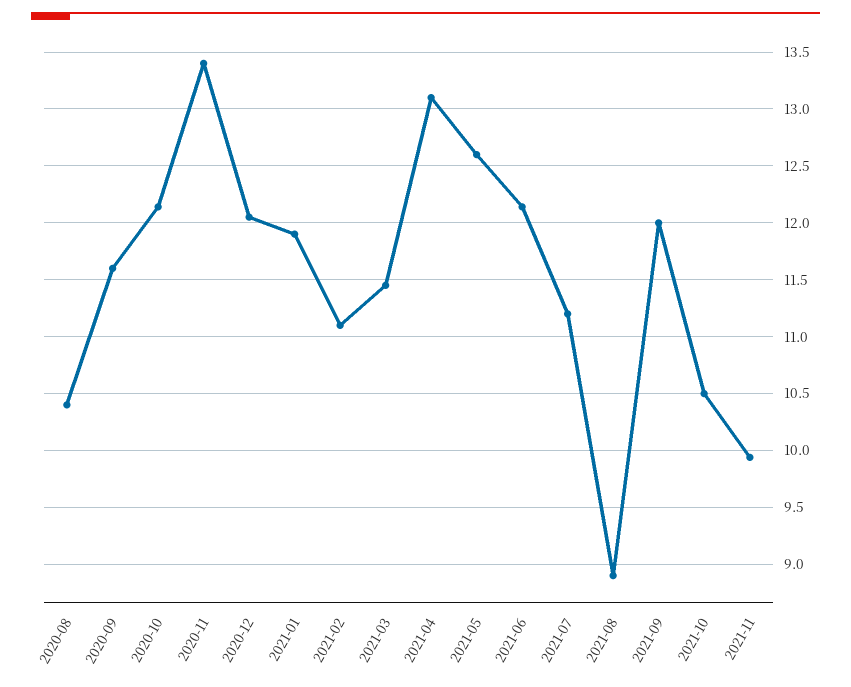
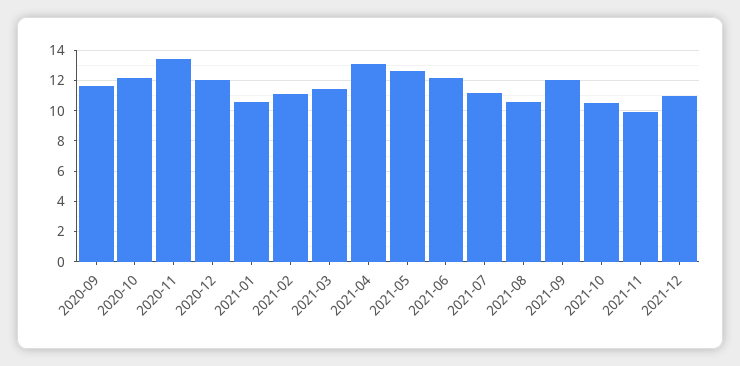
2020-08: 10.4 -> none
2021-01: 11.9 -> 10.5
2021-08: 8.9 -> 10.5
2021-12: none -> 11

